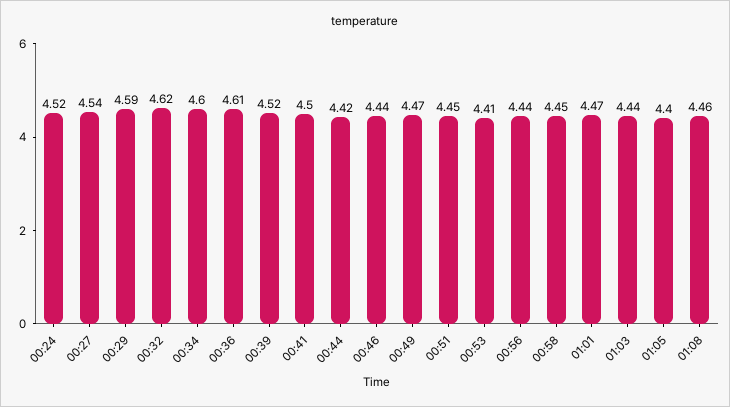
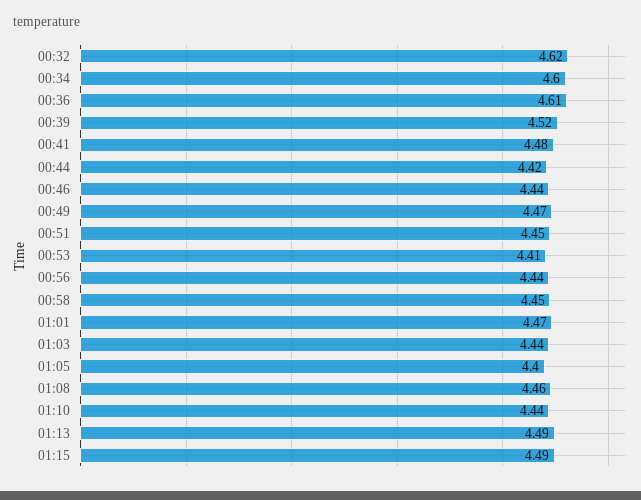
00:24: 4.52 -> none
00:27: 4.54 -> none
00:29: 4.59 -> none
00:41: 4.5 -> 4.48
01:10: none -> 4.44
01:13: none -> 4.49
01:15: none -> 4.49

